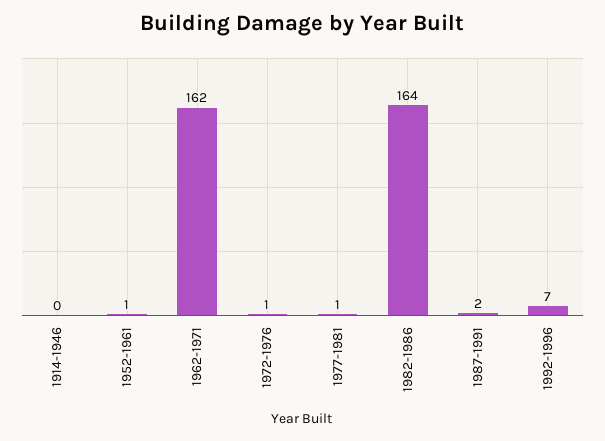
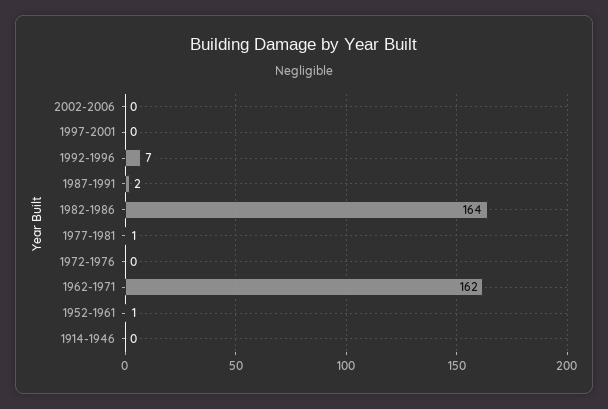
1972-1976: 1 -> 0
2002-2006: none -> 0
1997-2001: none -> 0

